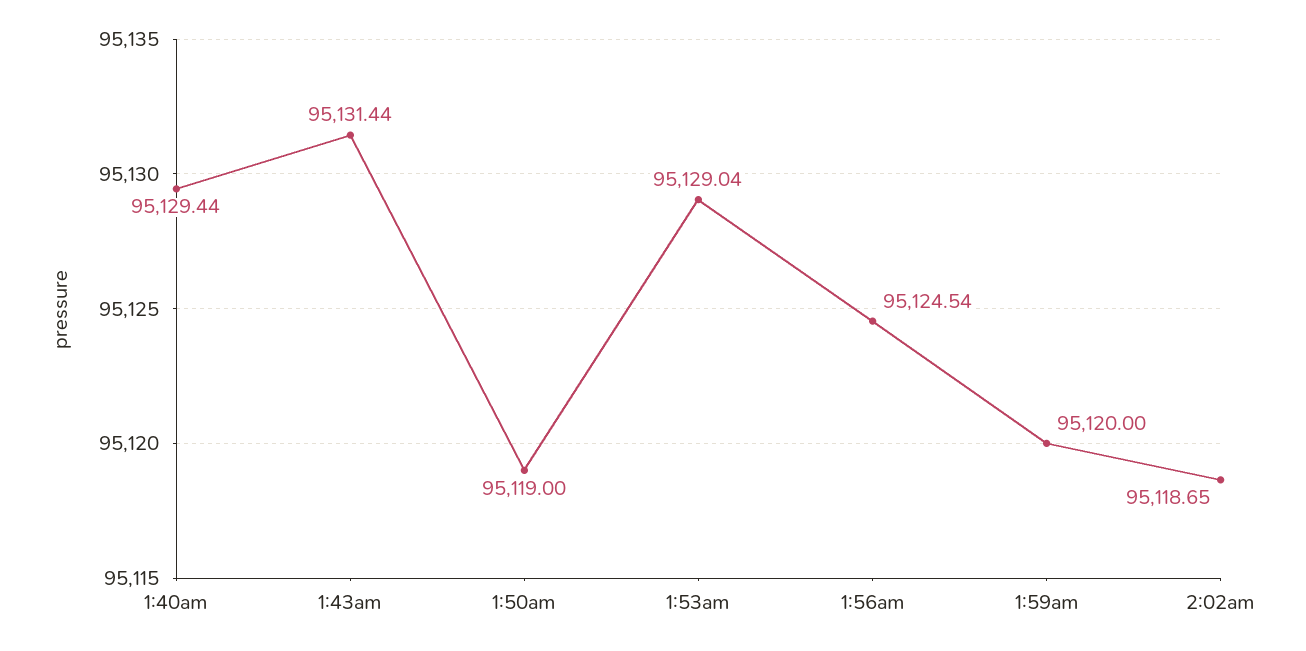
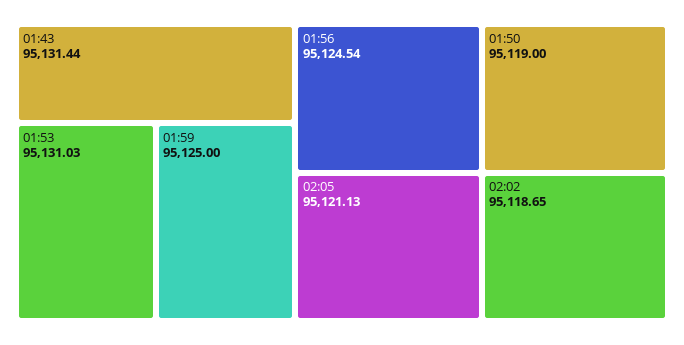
1:40am: 95129.44 -> none
1:53am: 95129.04 -> 95131.03
1:59am: 95120 -> 95125
02:05: none -> 95121.13

